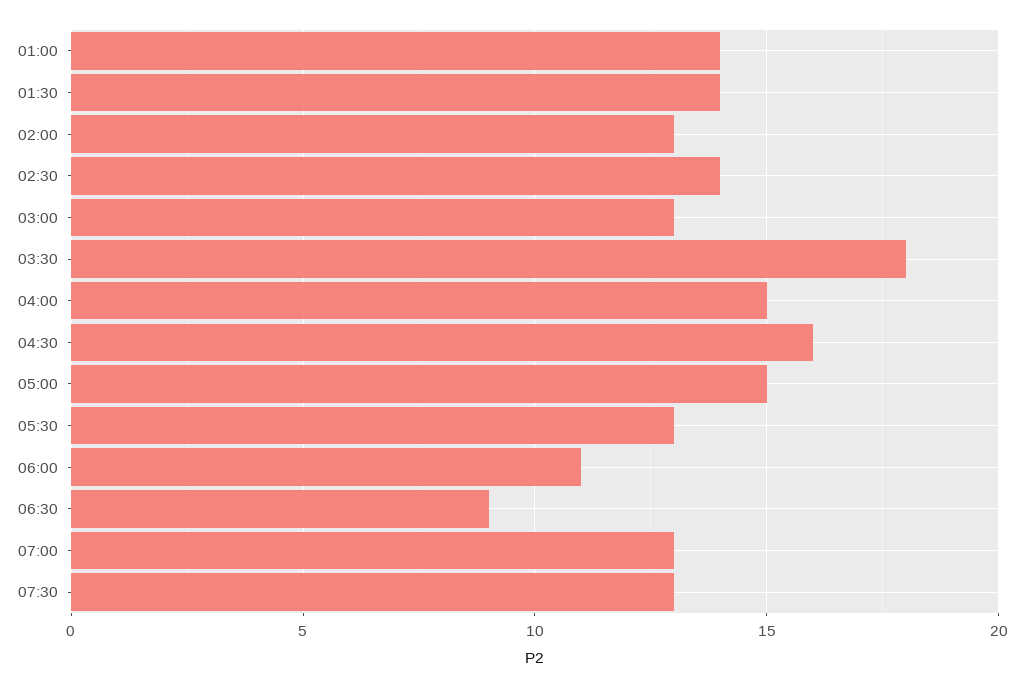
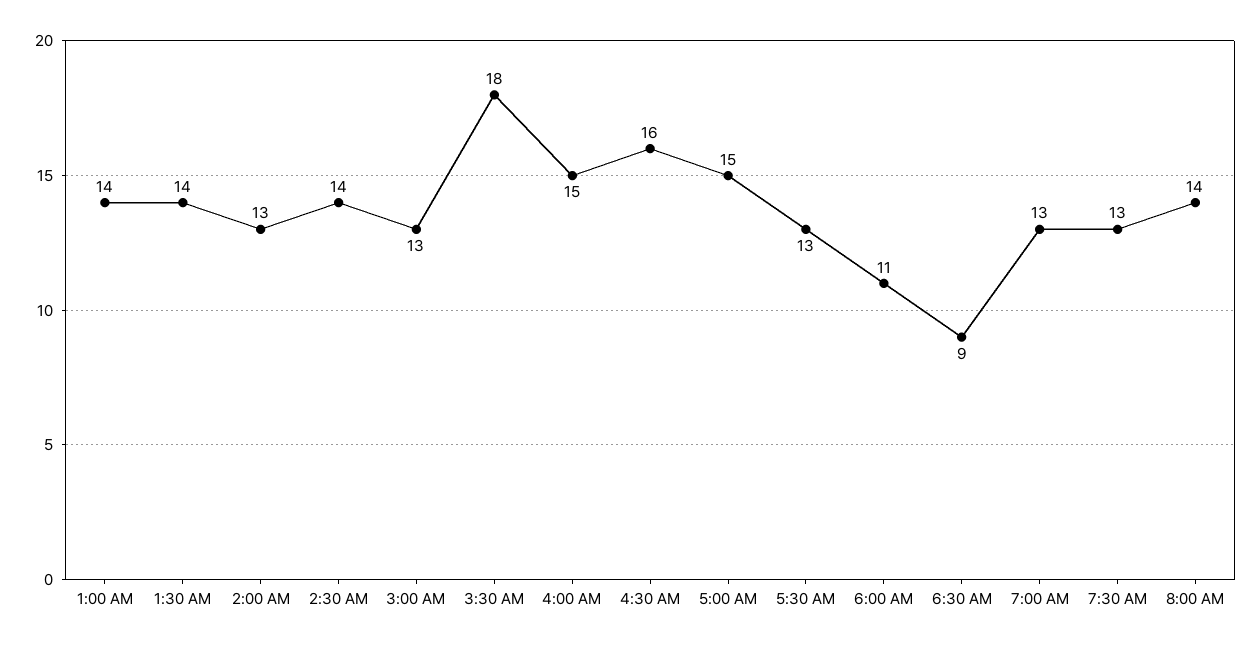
8:00 AM: none -> 14

